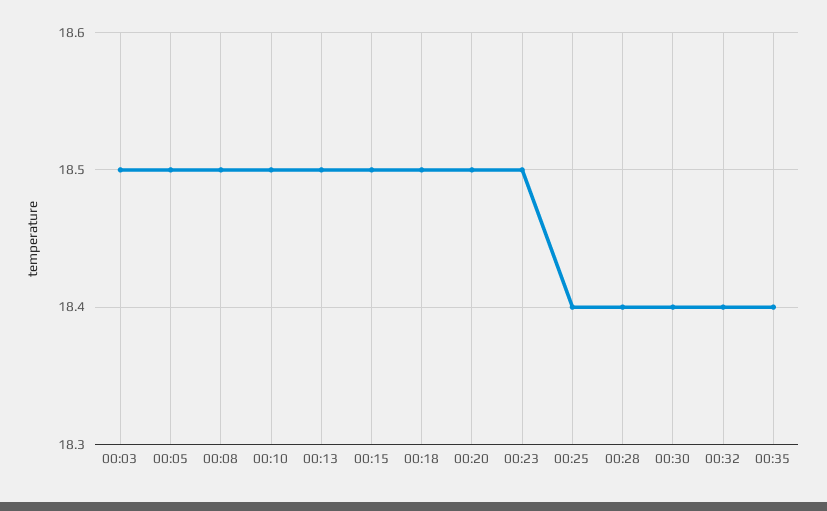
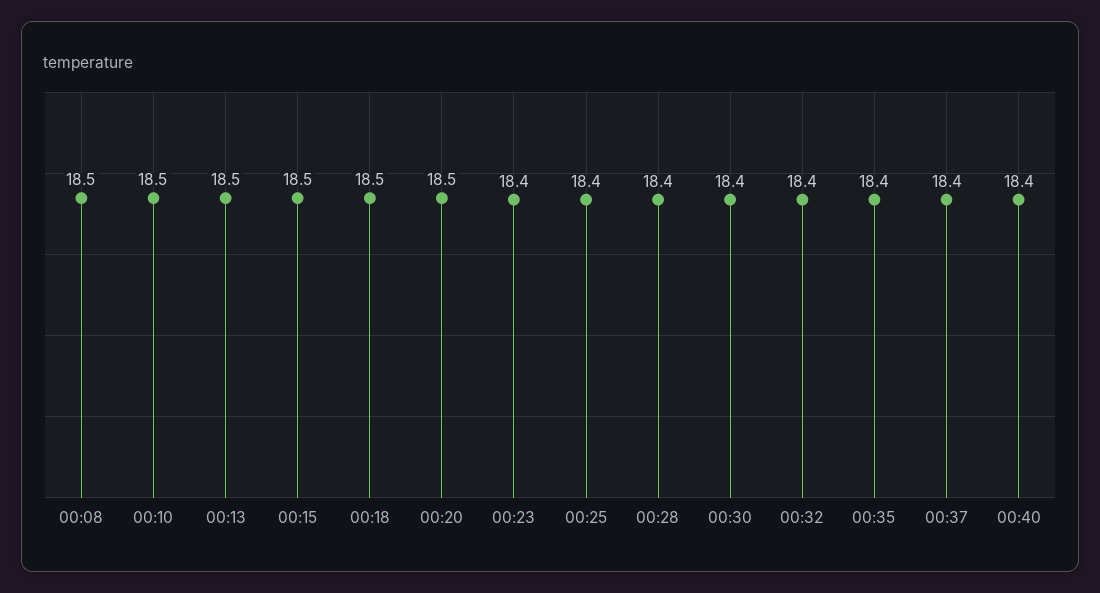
00:03: 18.5 -> none
00:05: 18.5 -> none
00:23: 18.5 -> 18.4
00:37: none -> 18.4
00:40: none -> 18.4

